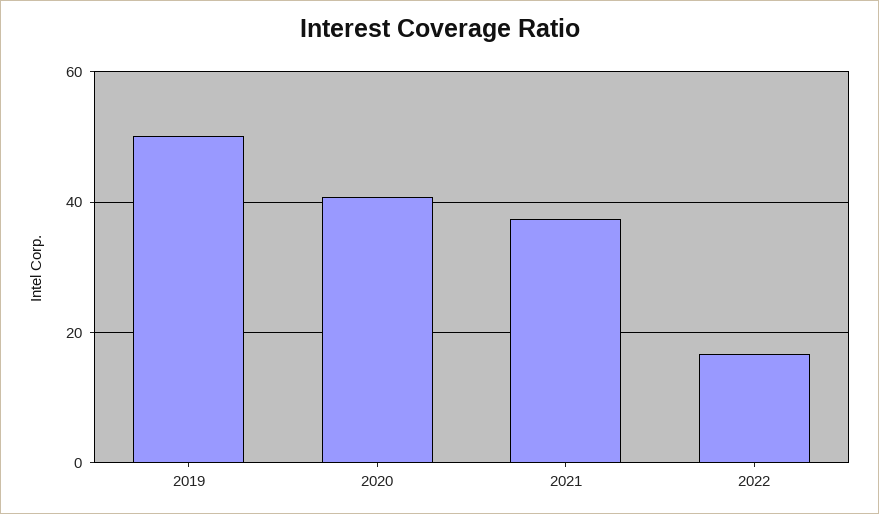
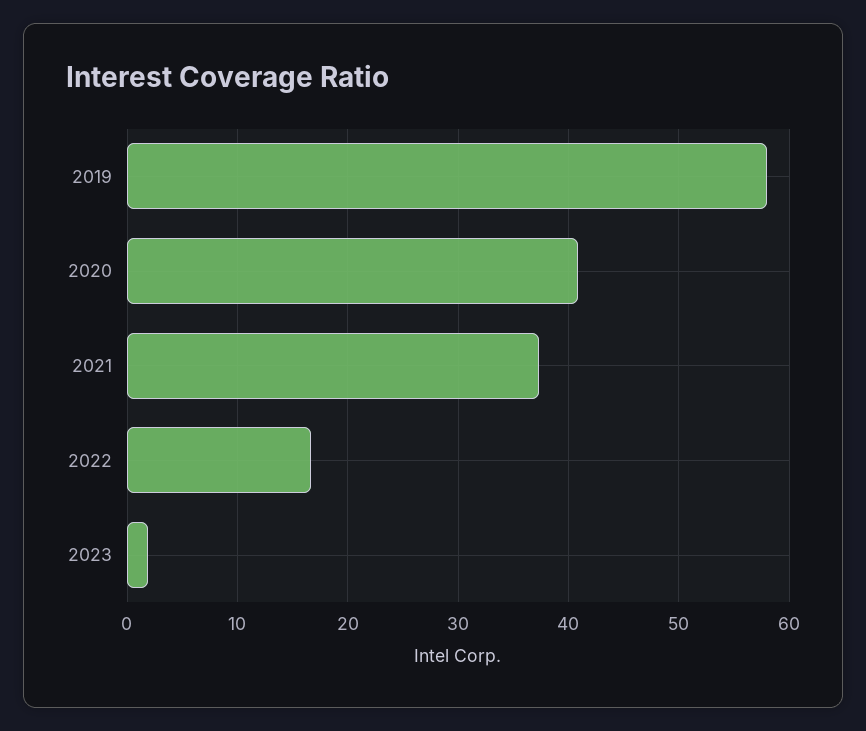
2019: 50 -> 58
2023: none -> 2

